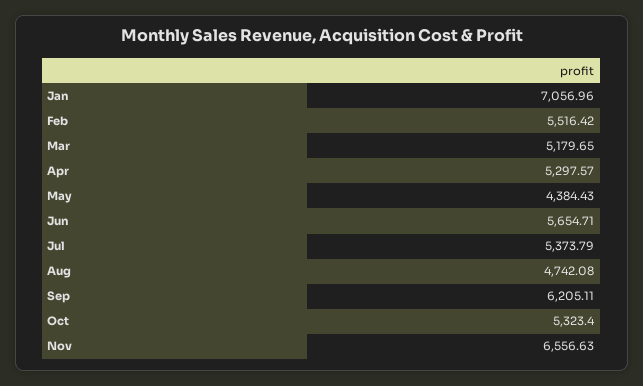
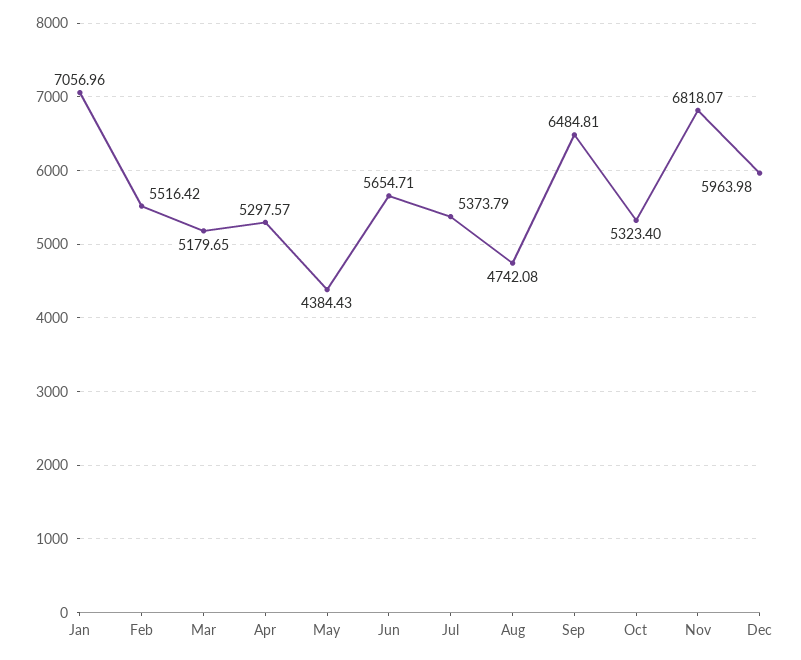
Sep: 6205.11 -> 6484.81
Nov: 6556.63 -> 6818.07
Dec: none -> 5963.98

